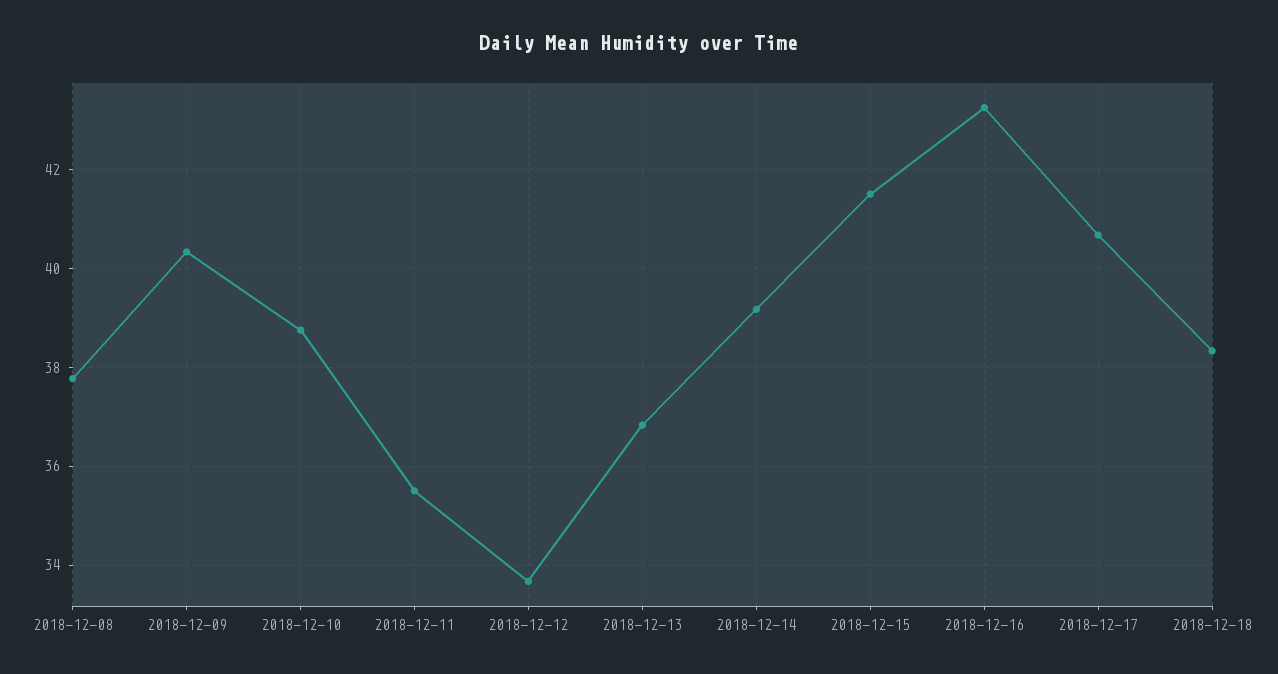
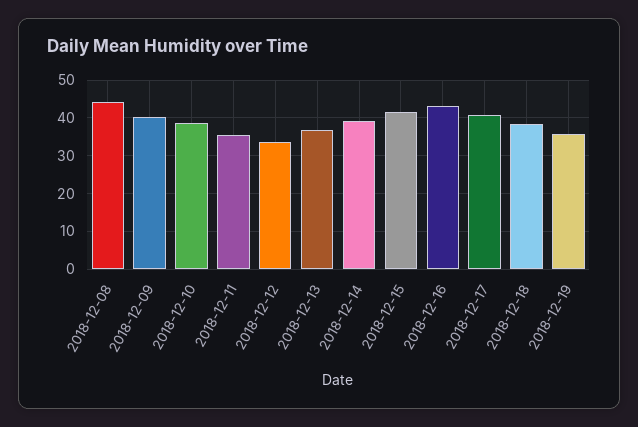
2018-12-08: 37.8 -> 44
2018-12-19: none -> 36

